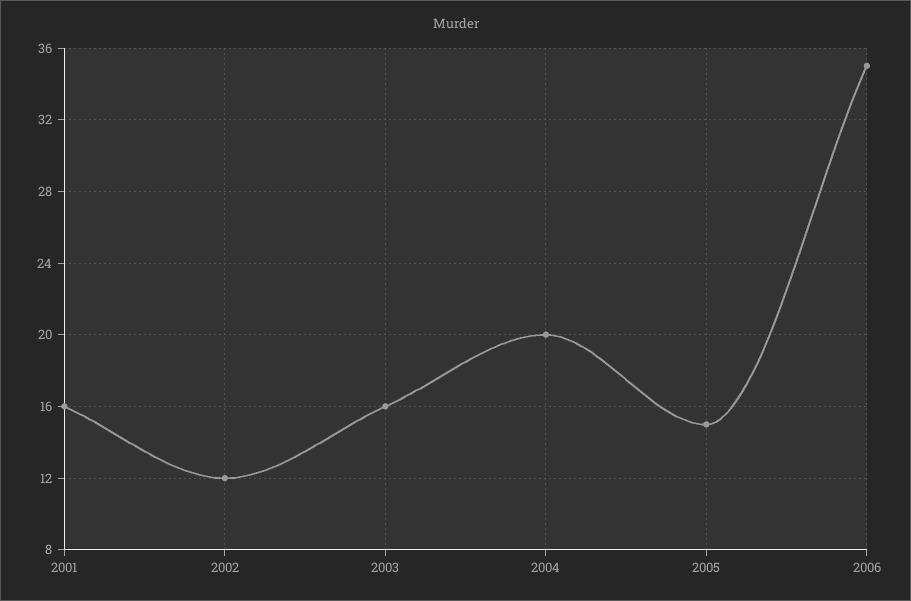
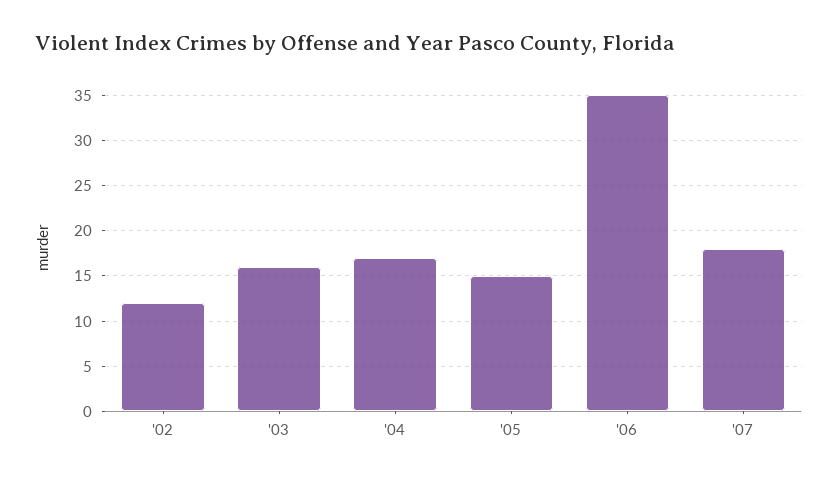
2001: 16 -> none
2004: 20 -> 17
'07: none -> 18

